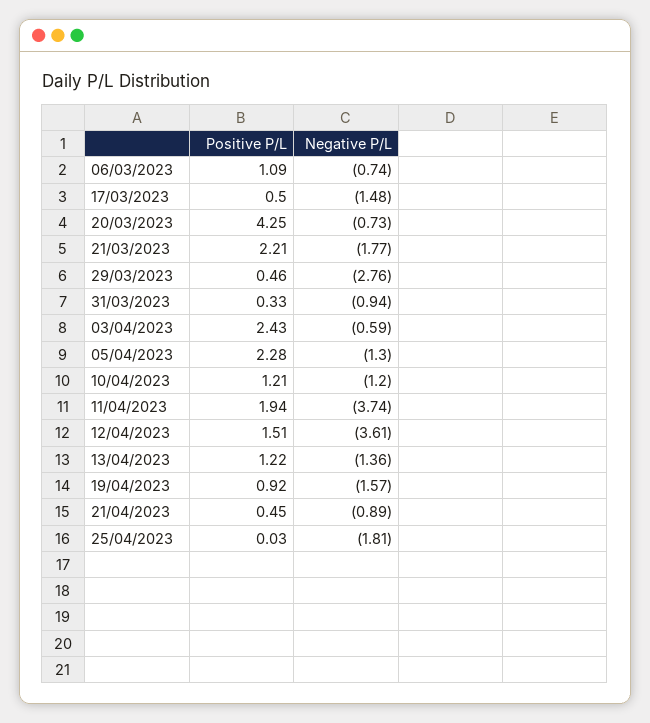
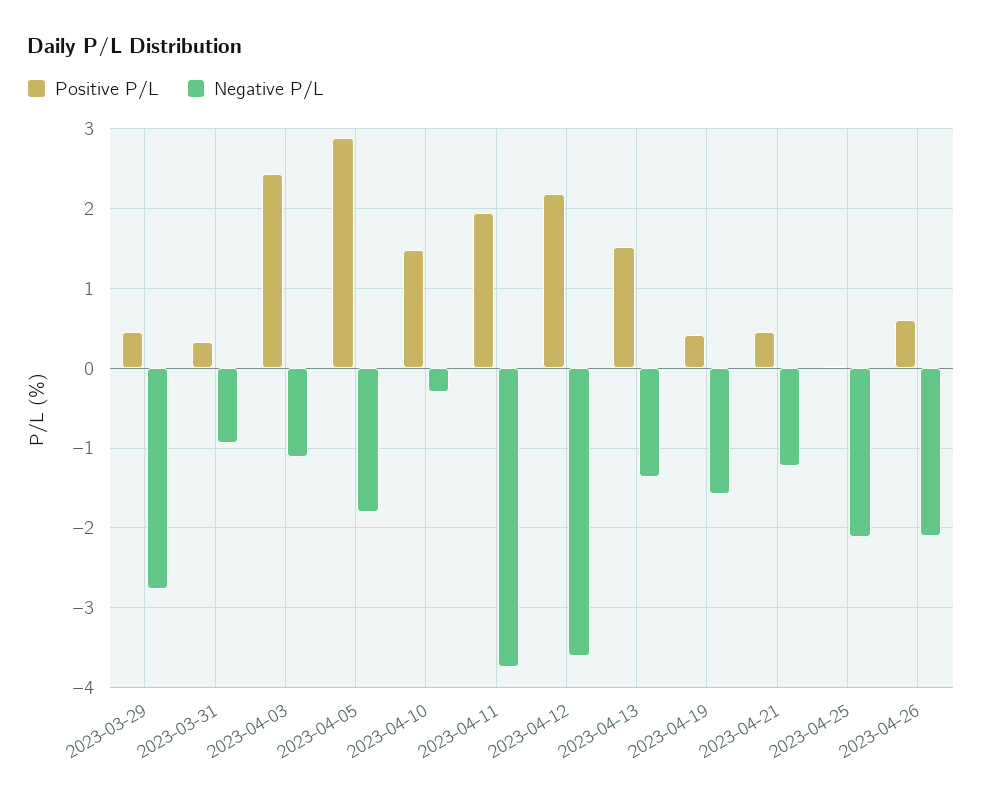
Positive P/L, 06/03/2023: 1.09 -> none
Negative P/L, 06/03/2023: -0.74 -> none
Positive P/L, 17/03/2023: 0.5 -> none
Negative P/L, 17/03/2023: -1.48 -> none
Positive P/L, 20/03/2023: 4.25 -> none
Negative P/L, 20/03/2023: -0.73 -> none
Positive P/L, 21/03/2023: 2.21 -> none
Negative P/L, 21/03/2023: -1.77 -> none
Negative P/L, 03/04/2023: -0.59 -> -1.1
Positive P/L, 05/04/2023: 2.28 -> 2.9
Negative P/L, 05/04/2023: -1.3 -> -1.8
Positive P/L, 10/04/2023: 1.21 -> 1.5
Negative P/L, 10/04/2023: -1.2 -> -0.3
Positive P/L, 12/04/2023: 1.51 -> 2.2
Positive P/L, 13/04/2023: 1.22 -> 1.5
Positive P/L, 19/04/2023: 0.92 -> 0.4
Negative P/L, 21/04/2023: -0.89 -> -1.2
Negative P/L, 25/04/2023: -1.81 -> -2.1
Positive P/L, 2023-04-26: none -> 0.6
Negative P/L, 2023-04-26: none -> -2.1

